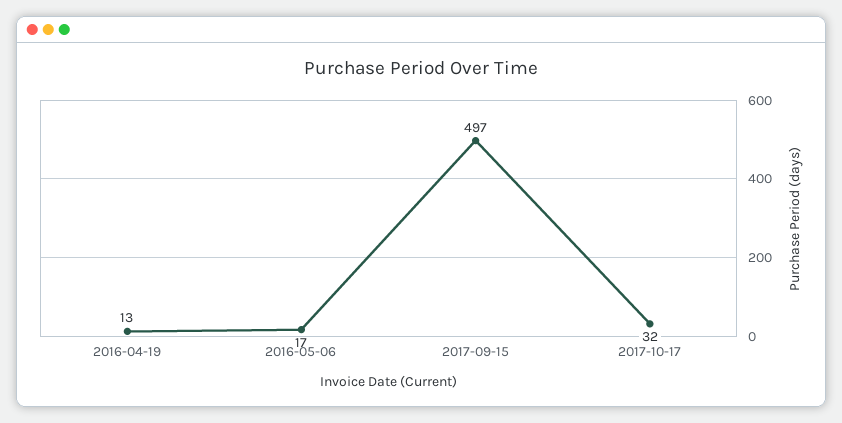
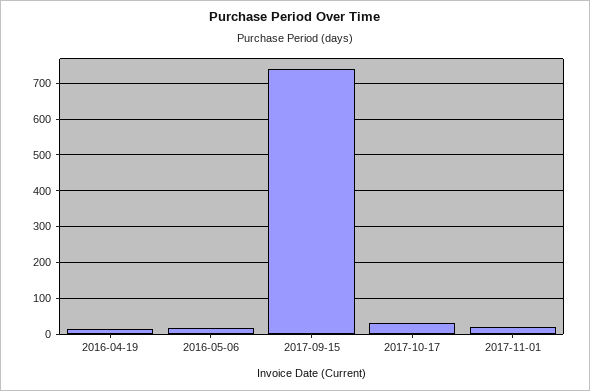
2017-09-15: 497 -> 740
2017-11-01: none -> 20

